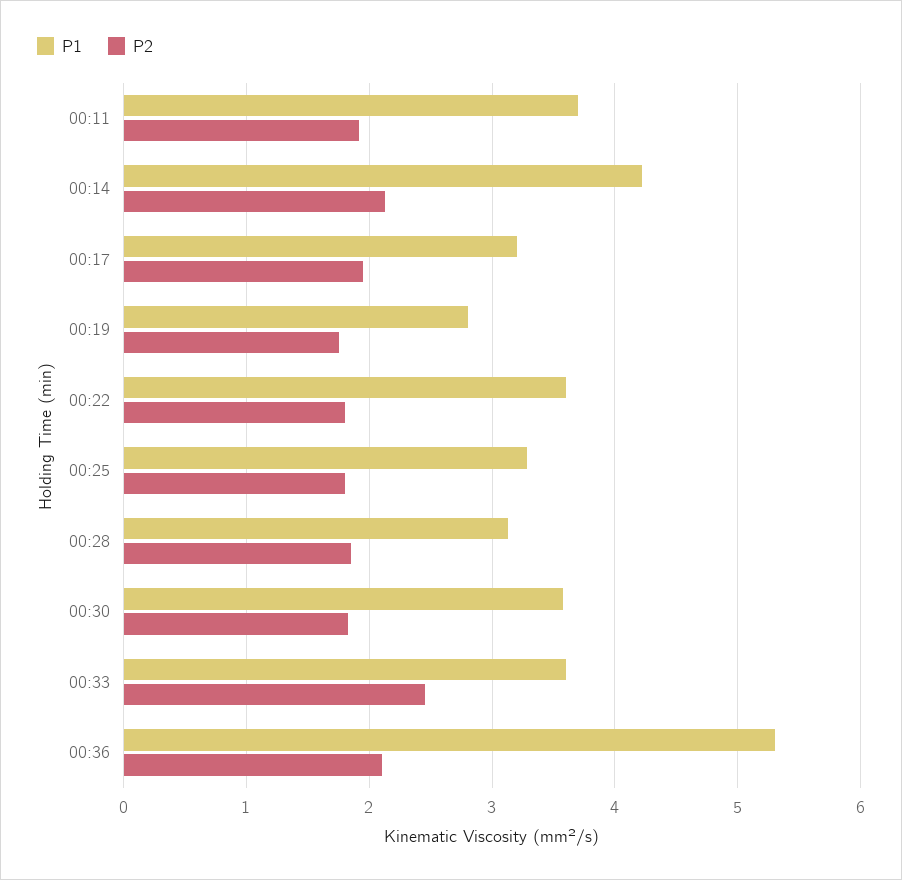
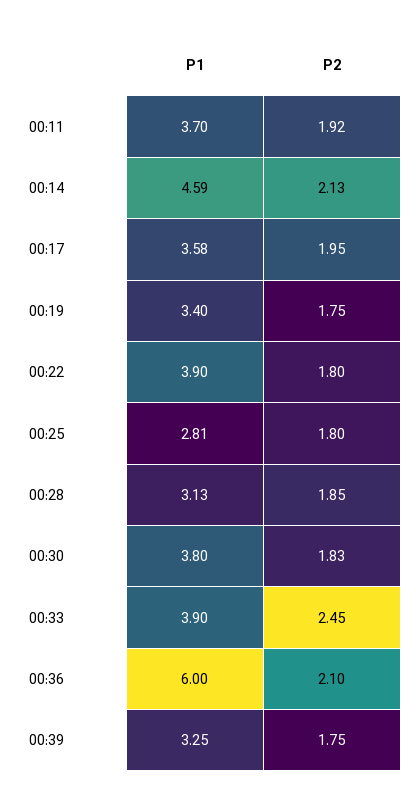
P1, 00:14: 4.2 -> 4.59
P1, 00:17: 3.2 -> 3.58
P1, 00:19: 2.8 -> 3.4
P1, 00:22: 3.6 -> 3.9
P1, 00:25: 3.3 -> 2.81
P1, 00:30: 3.6 -> 3.8
P1, 00:33: 3.6 -> 3.9
P1, 00:36: 5.3 -> 6
P1, 00:39: none -> 3.25
P2, 00:39: none -> 1.75

